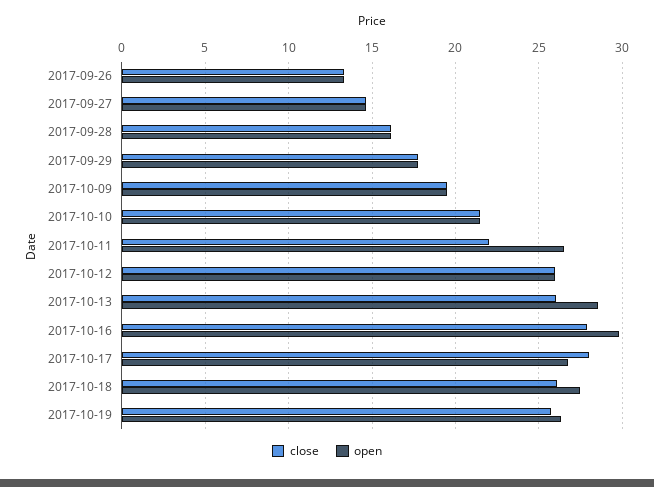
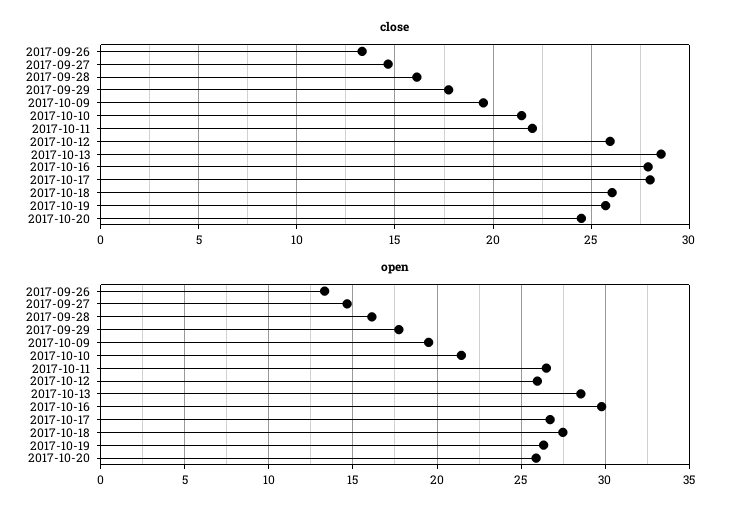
close, 2017-10-13: 26 -> 28.5
close, 2017-10-20: none -> 24.5
open, 2017-10-20: none -> 26

